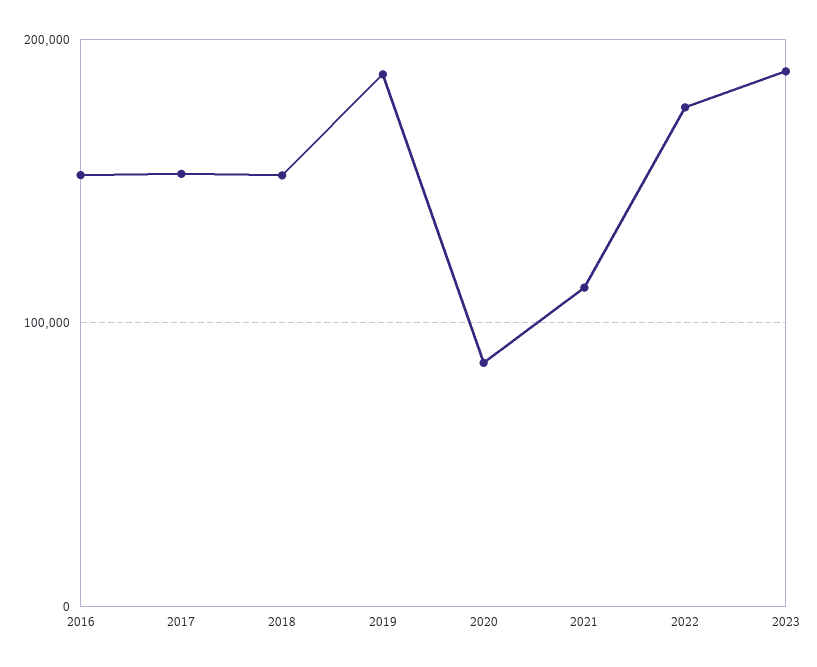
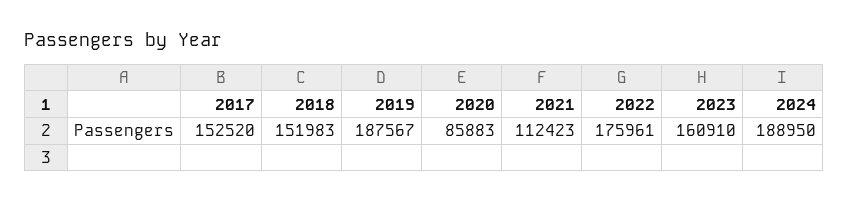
2016: 150000 -> none
2023: 190000 -> 160910
2024: none -> 188950

